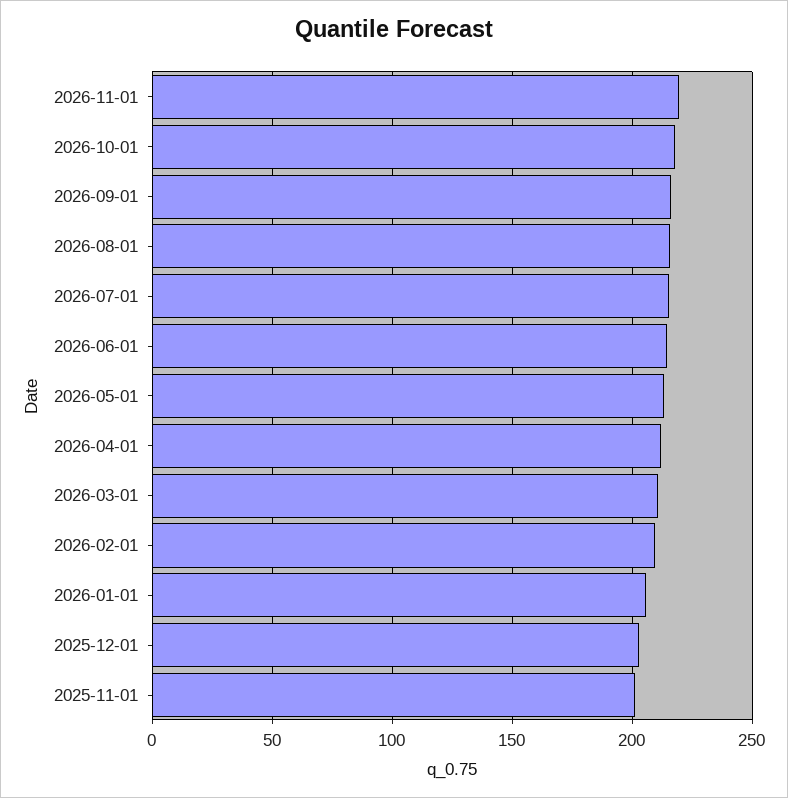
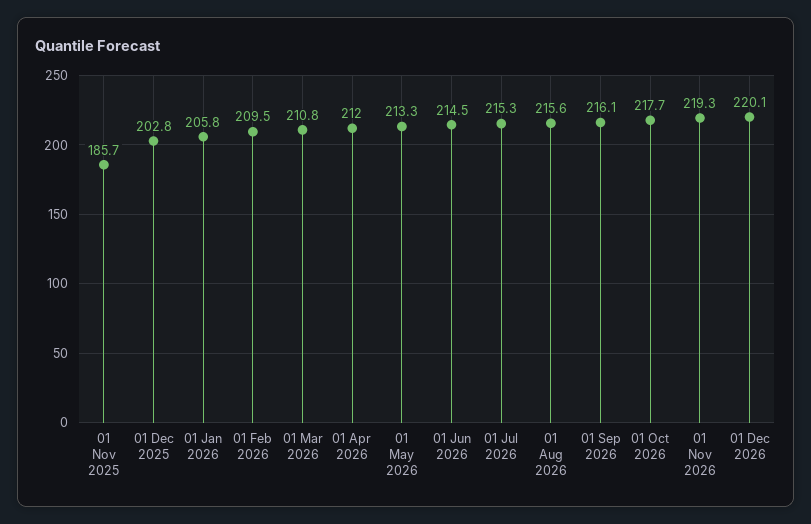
2025-11-01: 200 -> 185.7
01 Dec 2026: none -> 220.1

